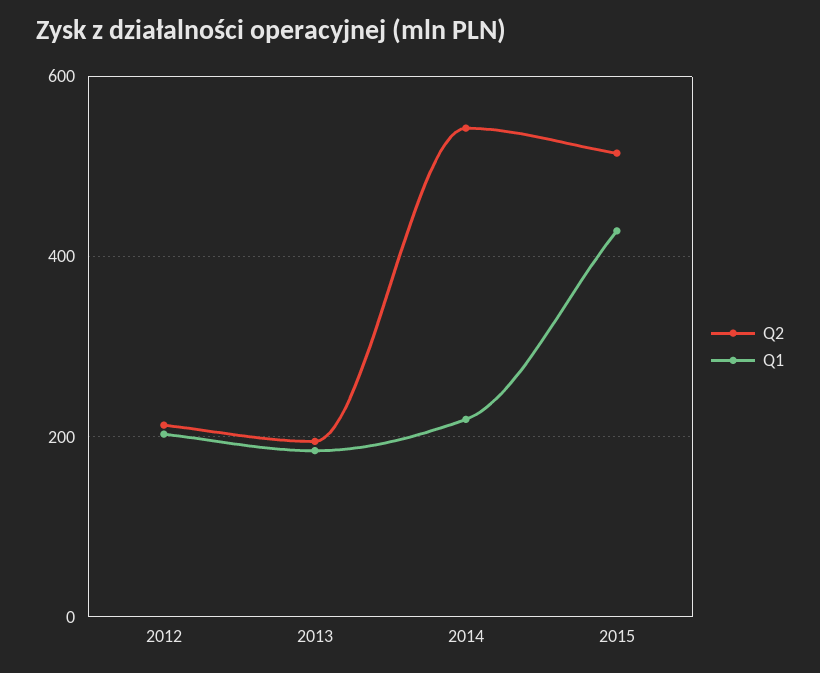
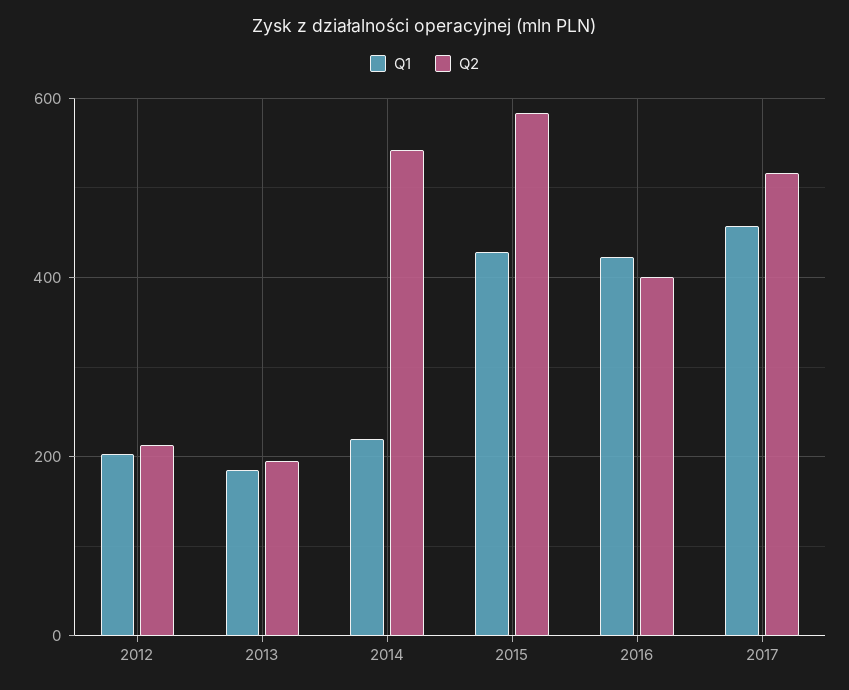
Q2, 2015: 520 -> 580
Q1, 2016: none -> 420
Q2, 2016: none -> 400
Q1, 2017: none -> 460
Q2, 2017: none -> 520

